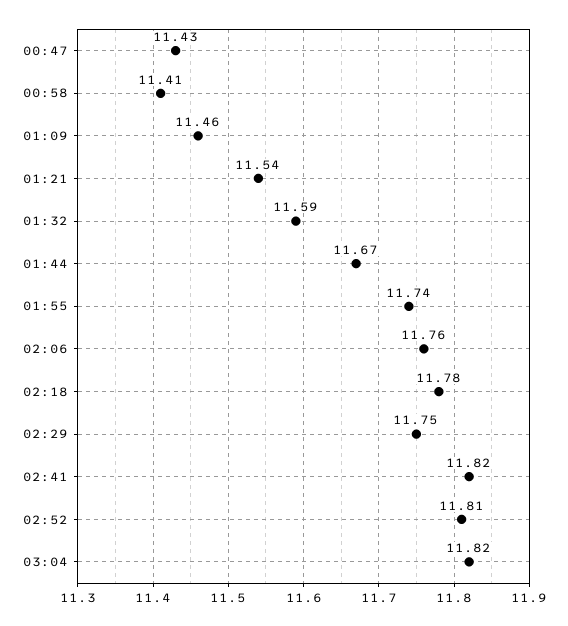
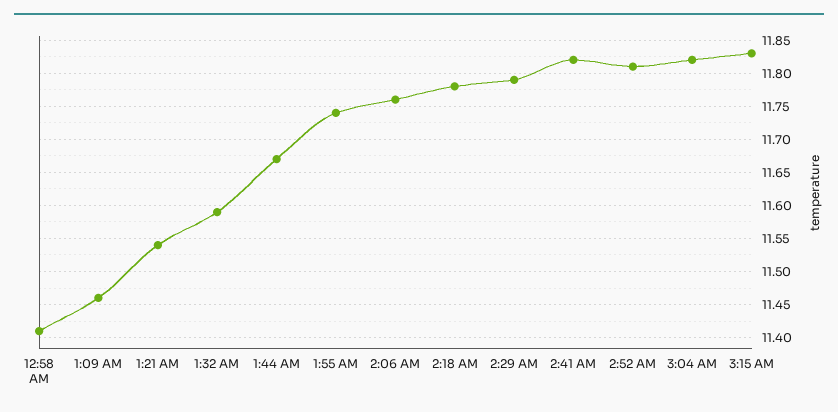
00:47: 11.43 -> none
02:29: 11.75 -> 11.79
3:15 AM: none -> 11.83

